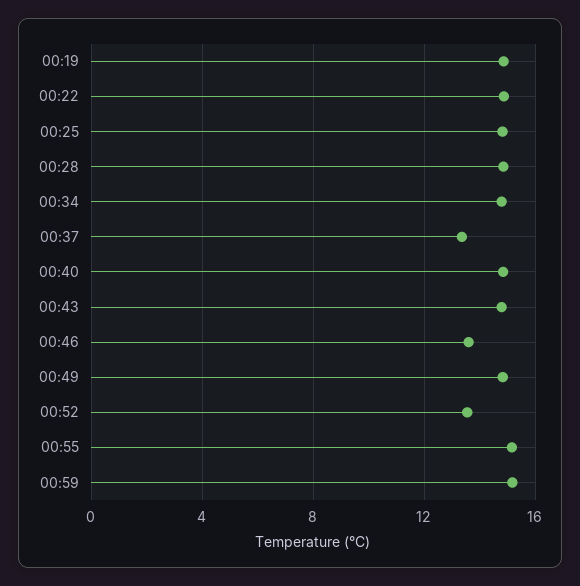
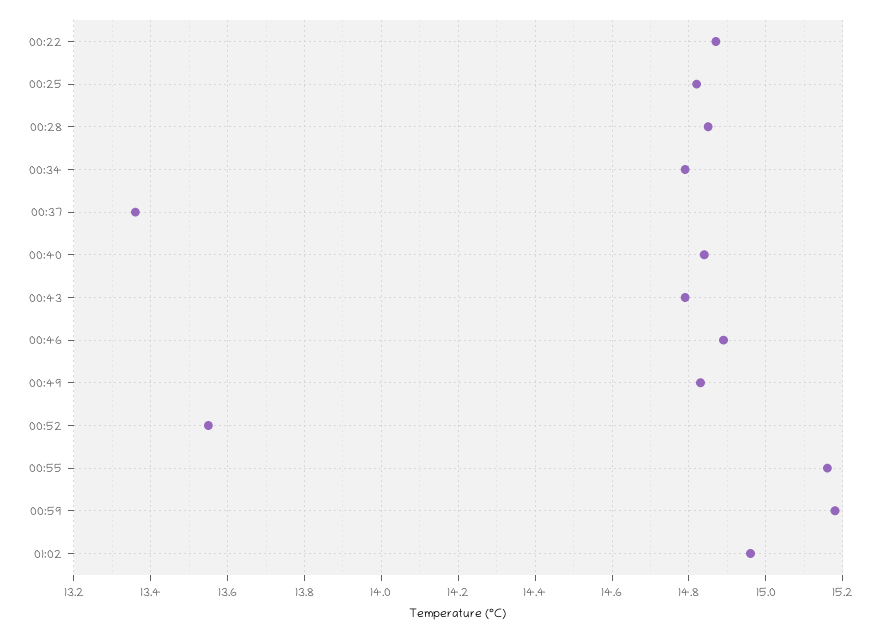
00:19: 15 -> none
00:46: 13.5 -> 14.9
01:02: none -> 14.95

